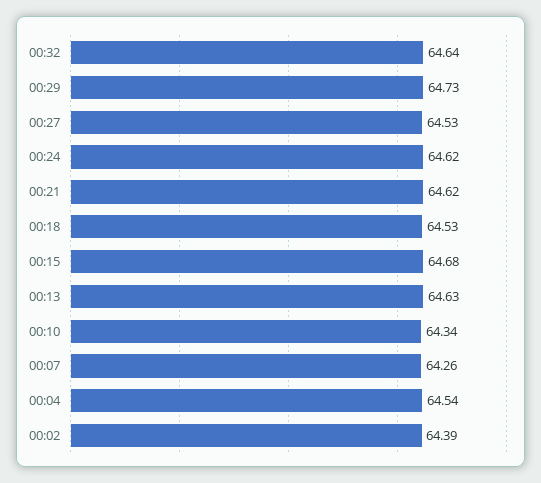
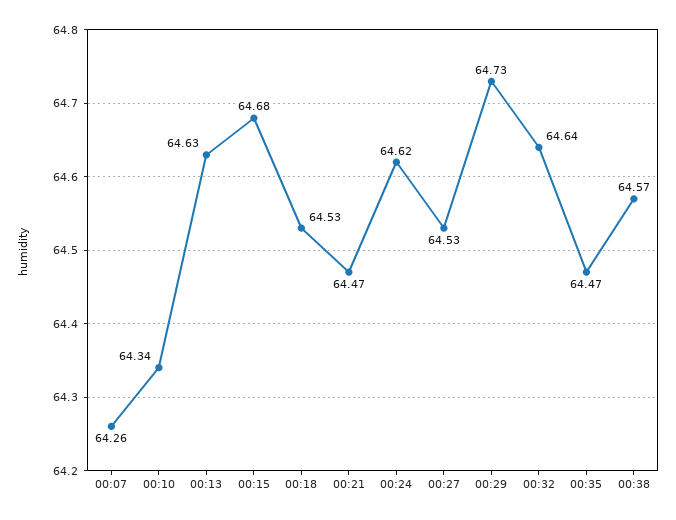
00:21: 64.62 -> 64.47
00:04: 64.54 -> none
00:02: 64.39 -> none
00:35: none -> 64.47
00:38: none -> 64.57

